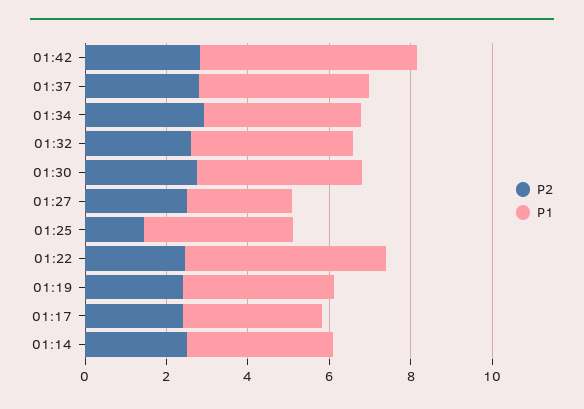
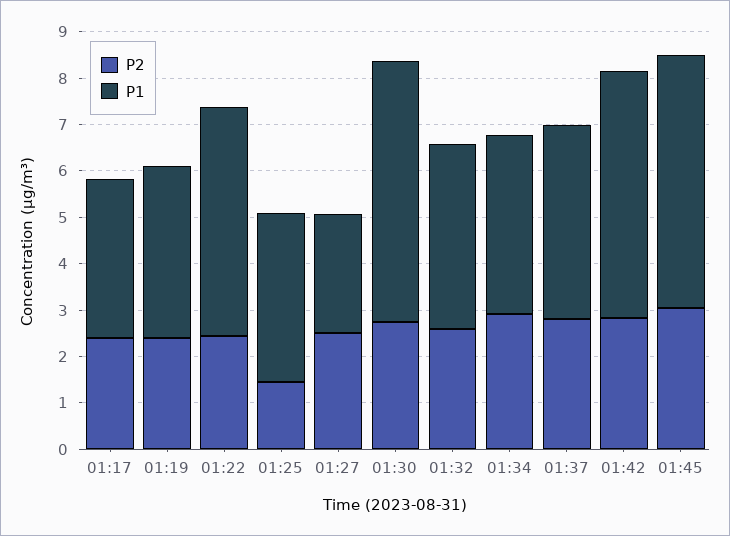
P1, 01:30: 4 -> 5.6
P2, 01:14: 2.5 -> none
P1, 01:14: 3.5 -> none
P2, 01:45: none -> 3
P1, 01:45: none -> 5.4

